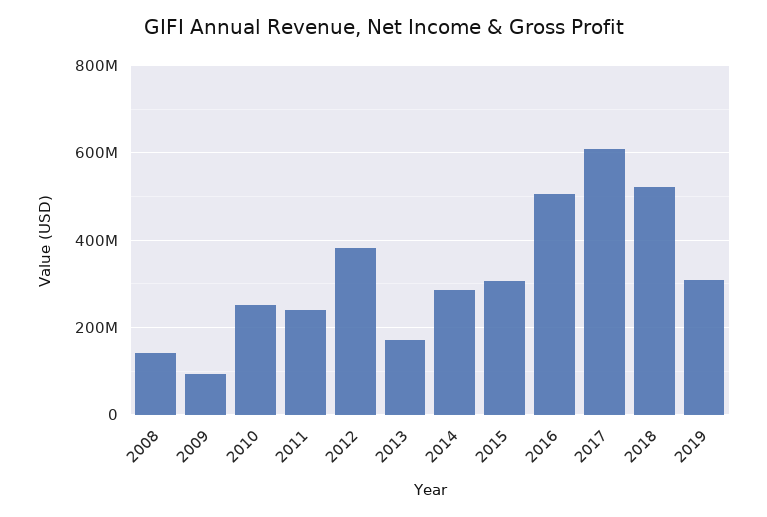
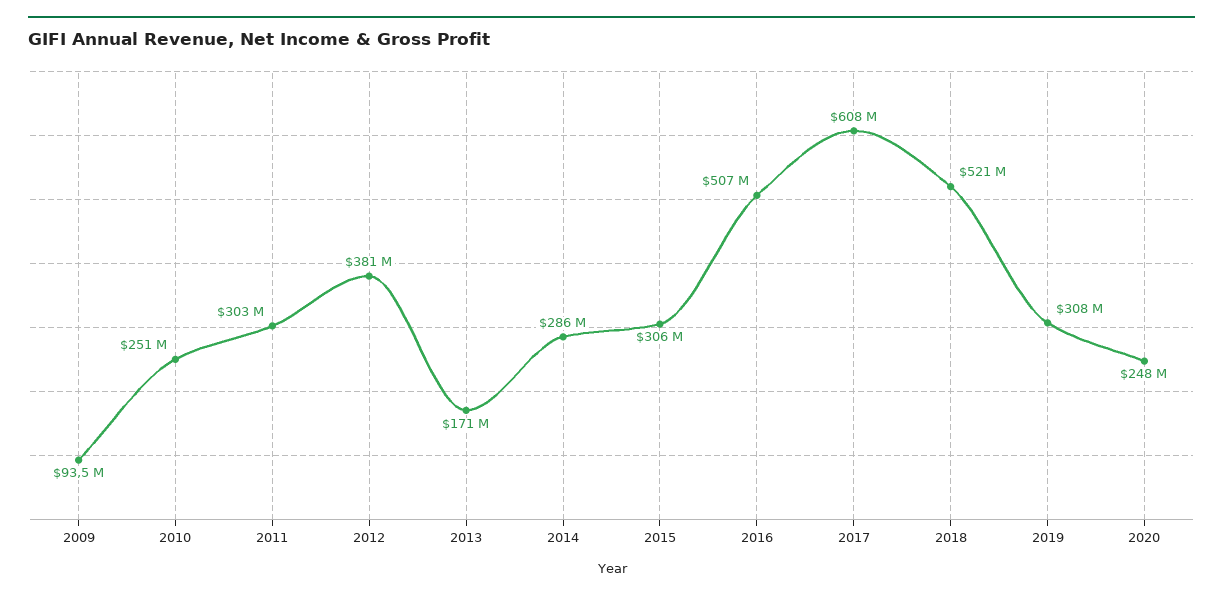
2008: 140000000 -> none
2011: 240000000 -> 303000000
2020: none -> 248000000

